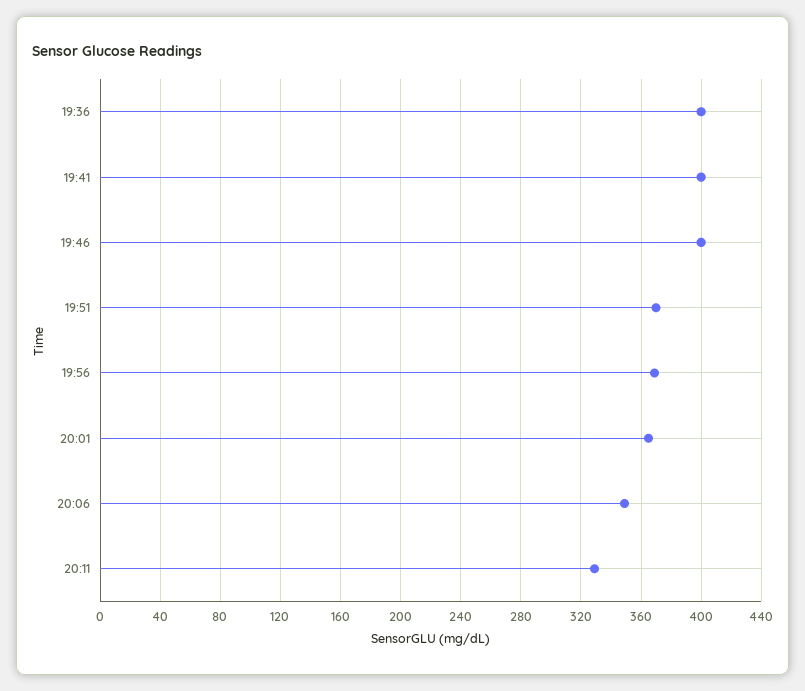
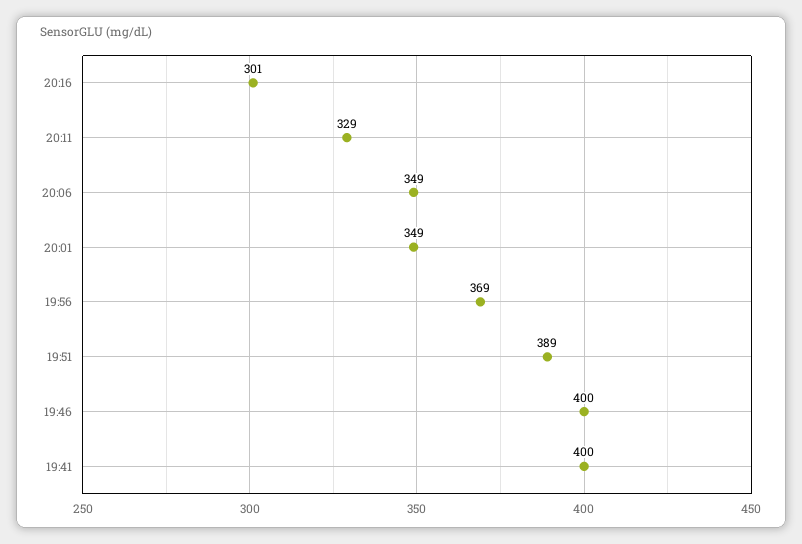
19:36: 400 -> none
19:51: 370 -> 389
20:01: 365 -> 349
20:16: none -> 301

